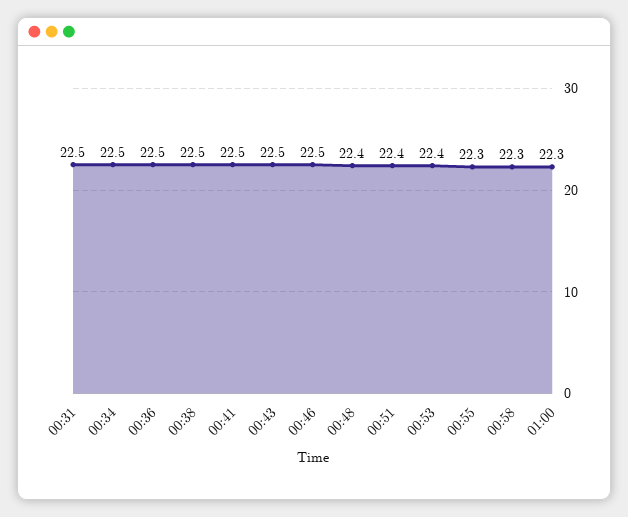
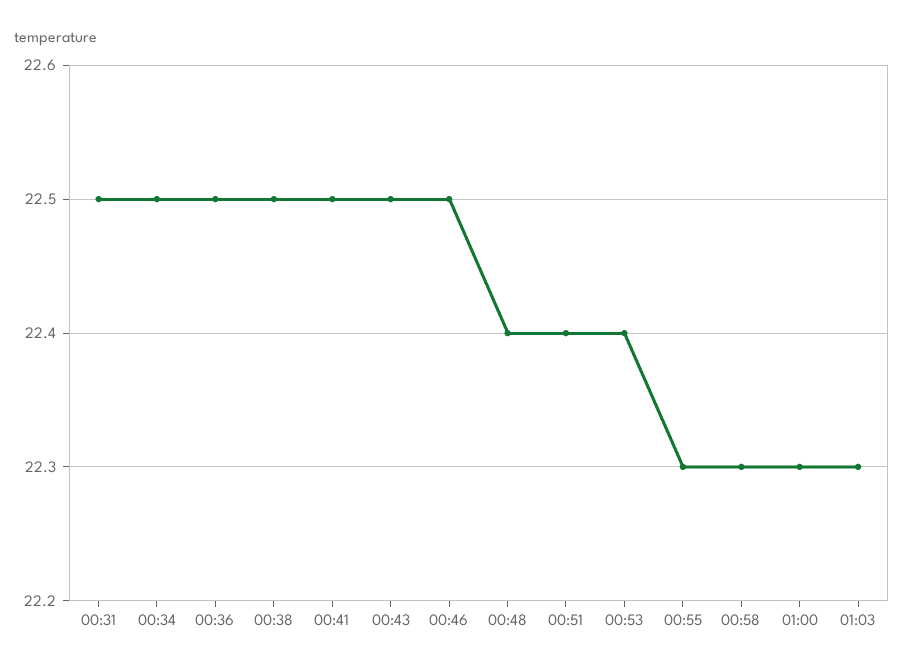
01:03: none -> 22.3

